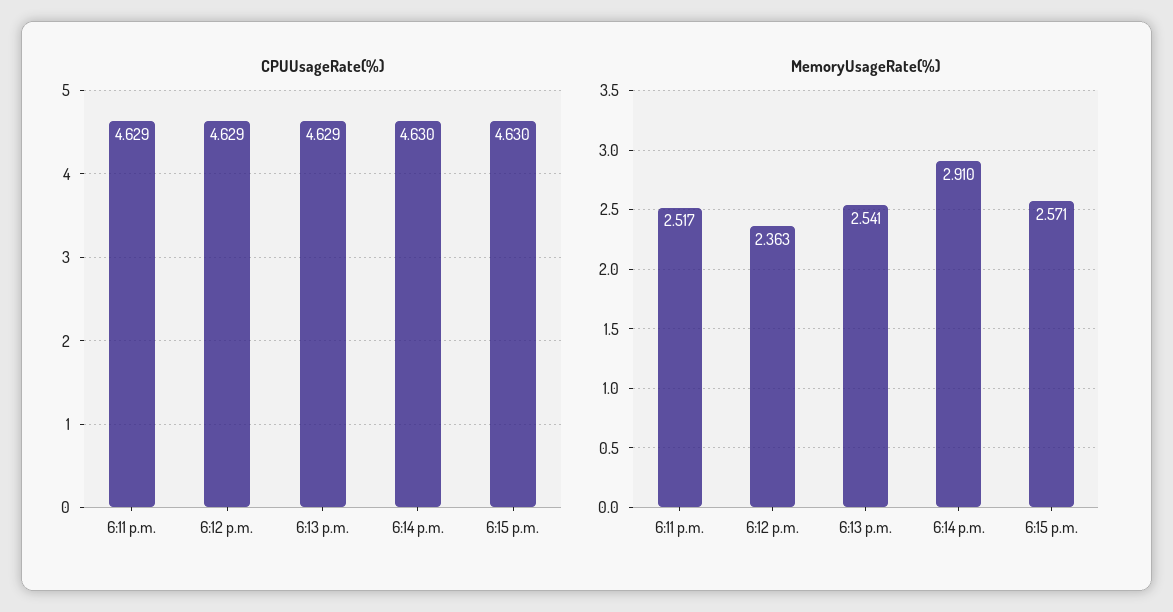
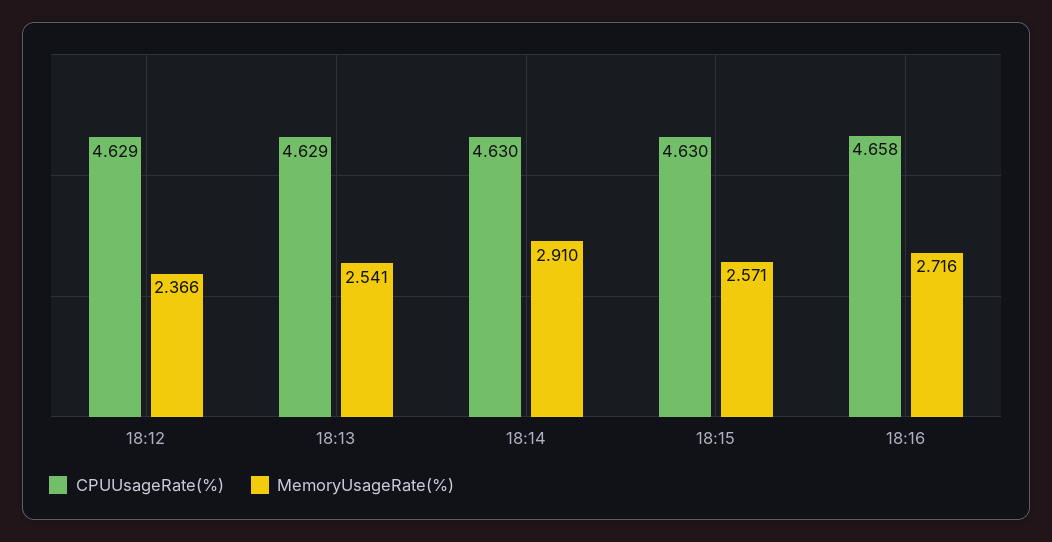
CPUUsageRate(%), 6:11 p.m.: 4.629 -> none
MemoryUsageRate(%), 6:11 p.m.: 2.517 -> none
MemoryUsageRate(%), 6:12 p.m.: 2.363 -> 2.366
CPUUsageRate(%), 18:16: none -> 4.658
MemoryUsageRate(%), 18:16: none -> 2.716

